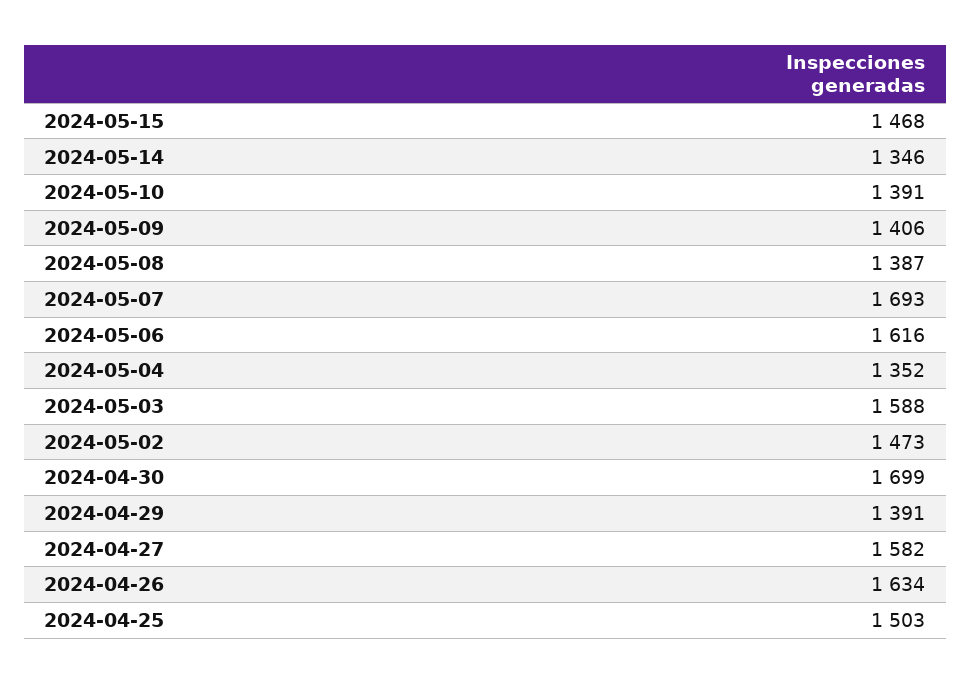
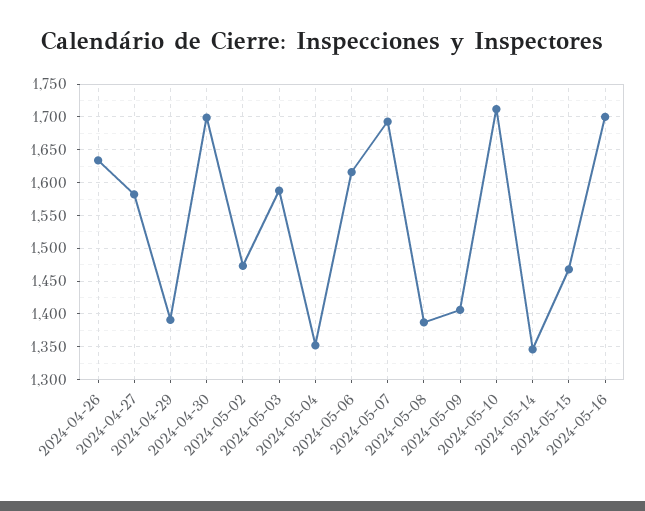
2024-05-10: 1391 -> 1710
2024-04-25: 1503 -> none
2024-05-16: none -> 1700

